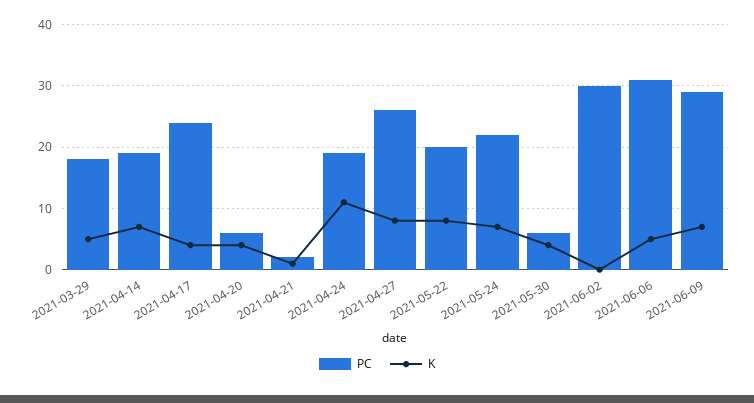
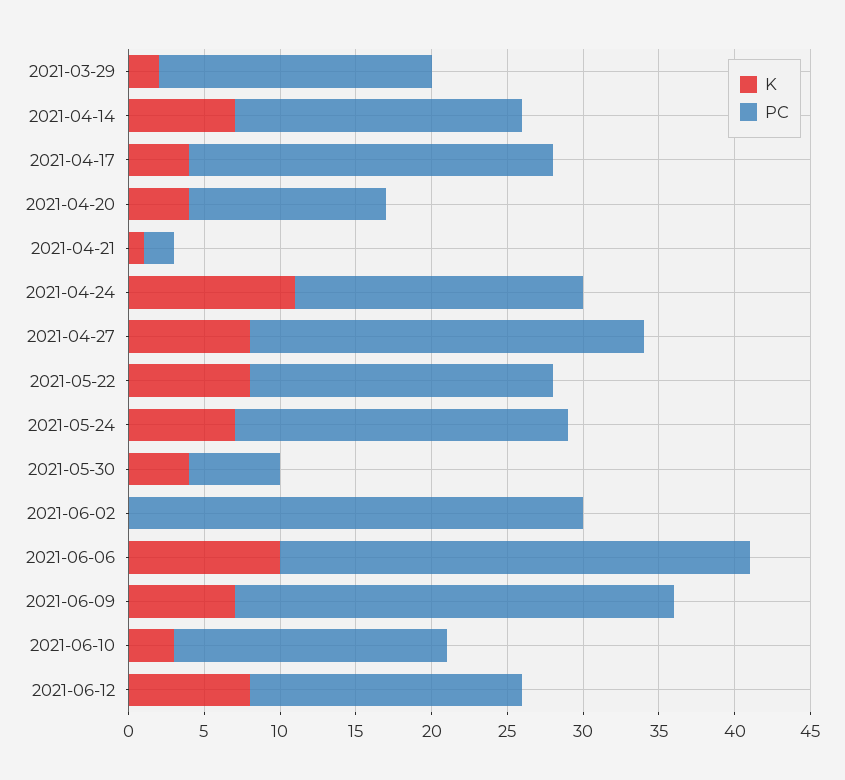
K, 2021-03-29: 5 -> 2
PC, 2021-04-20: 6 -> 13
K, 2021-06-06: 5 -> 10
K, 2021-06-10: none -> 3
PC, 2021-06-10: none -> 18
K, 2021-06-12: none -> 8
PC, 2021-06-12: none -> 18

